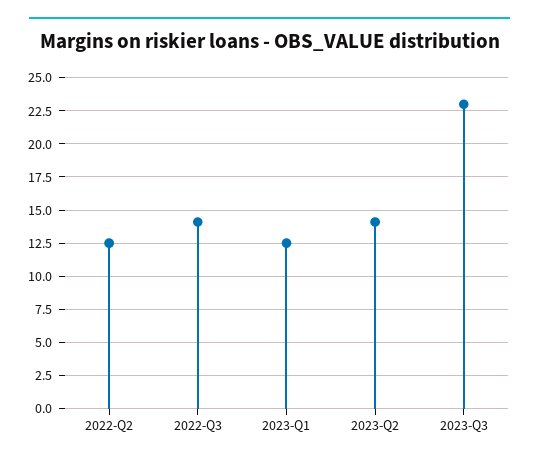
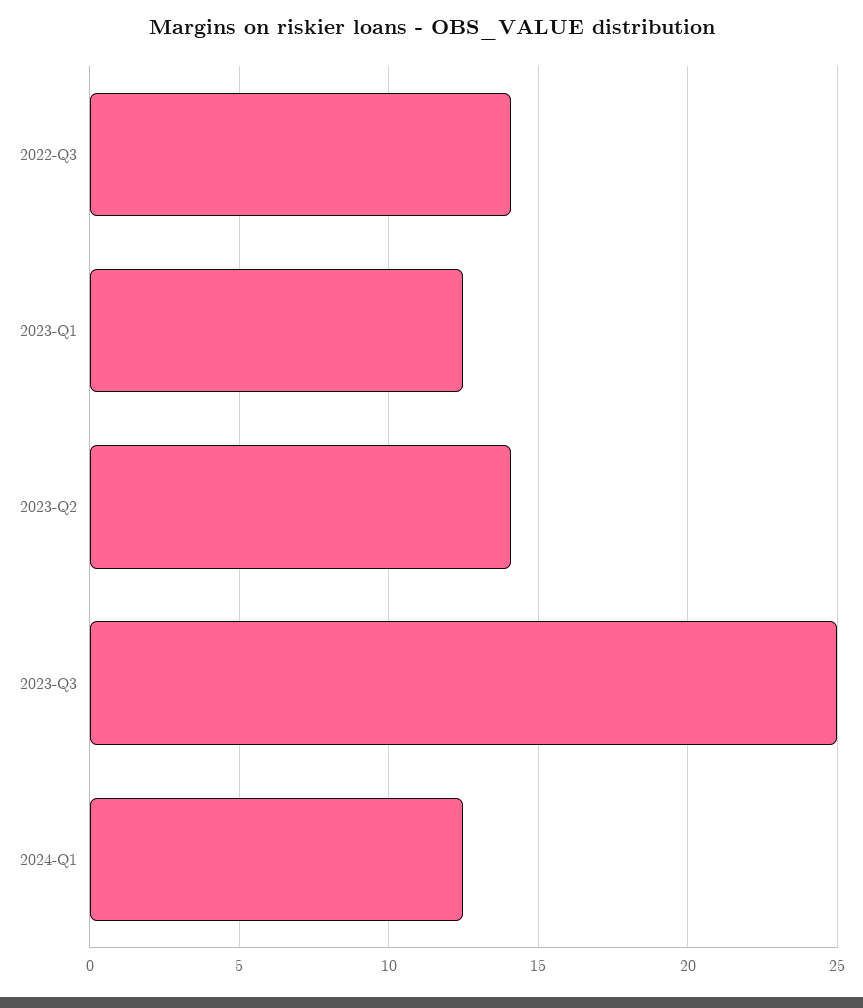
2022-Q2: 12.5 -> none
2023-Q3: 23 -> 25
2024-Q1: none -> 12.5

